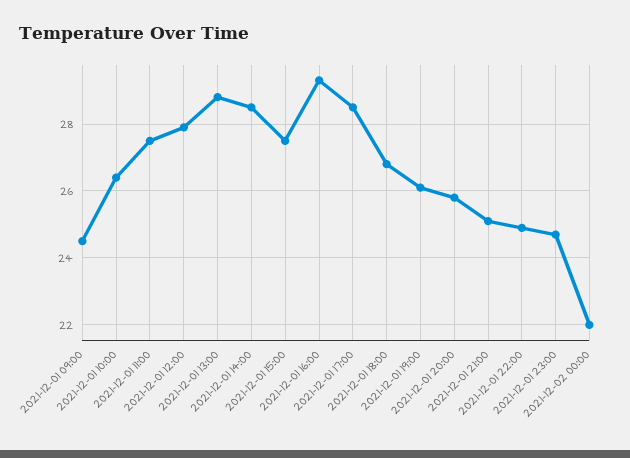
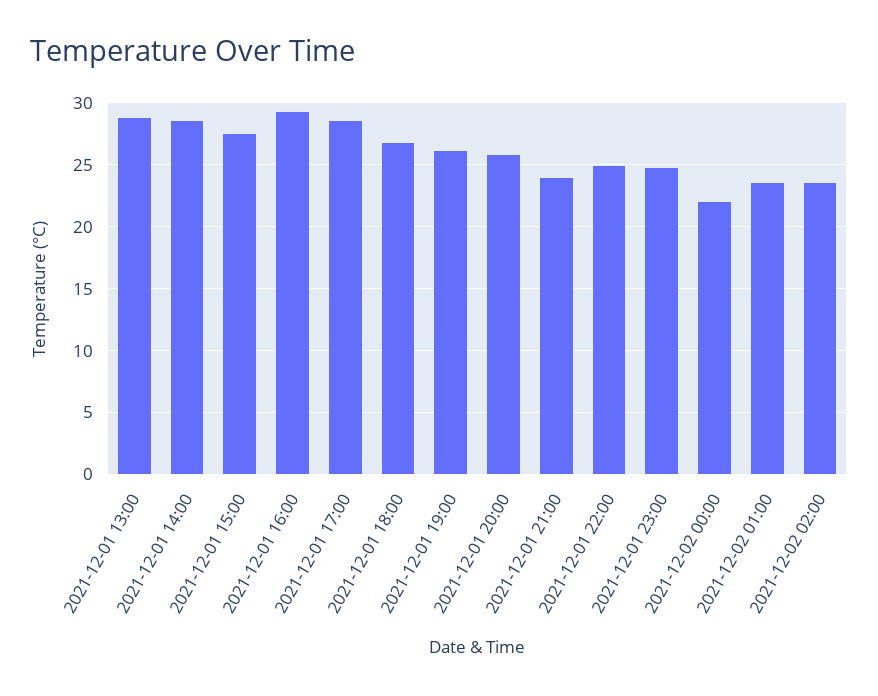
2021-12-01 09:00: 24.5 -> none
2021-12-01 10:00: 26.5 -> none
2021-12-01 11:00: 27.5 -> none
2021-12-01 12:00: 28 -> none
2021-12-01 21:00: 25 -> 24
2021-12-02 01:00: none -> 23.5
2021-12-02 02:00: none -> 23.5

